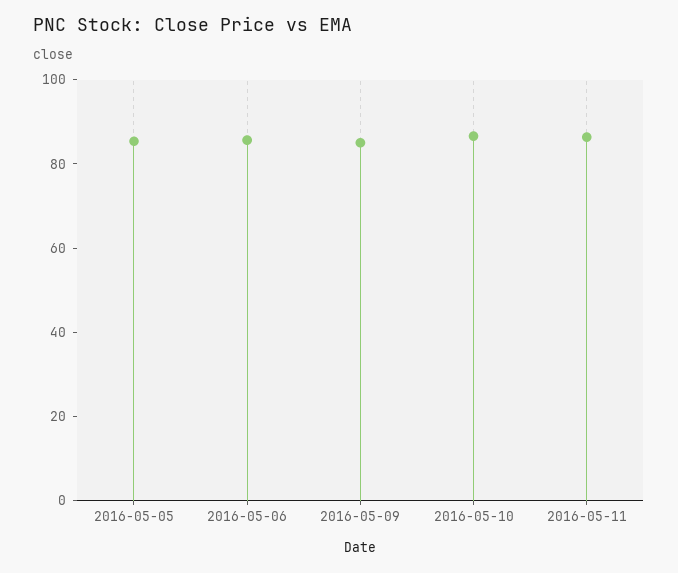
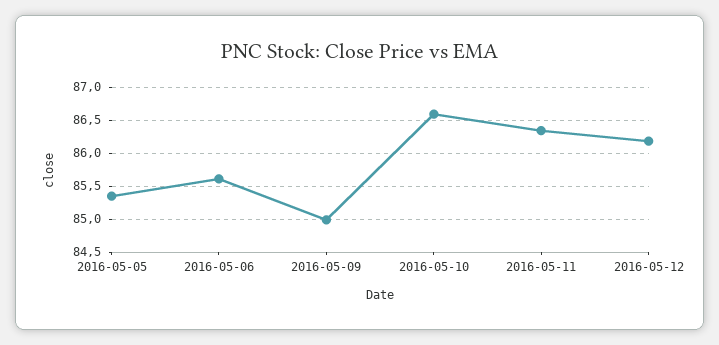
2016-05-12: none -> 86.2

